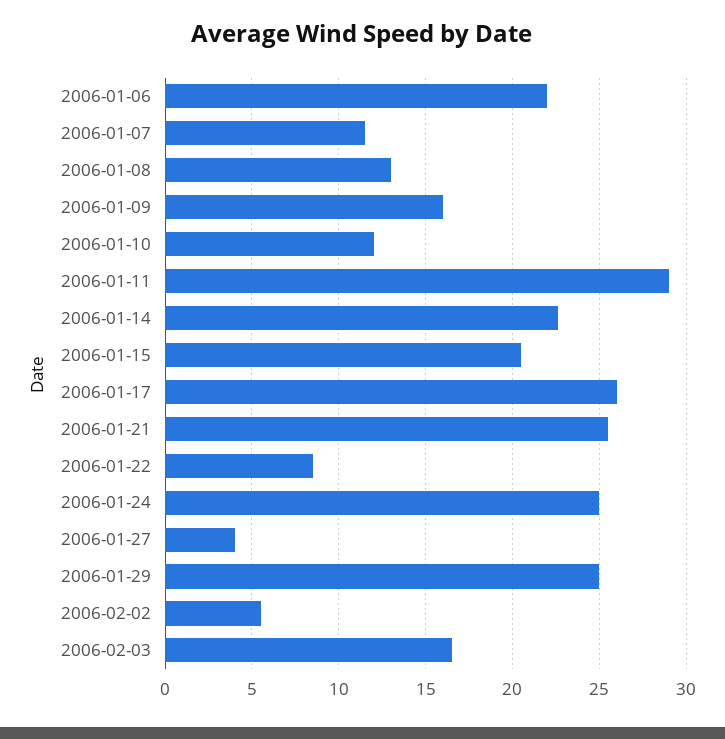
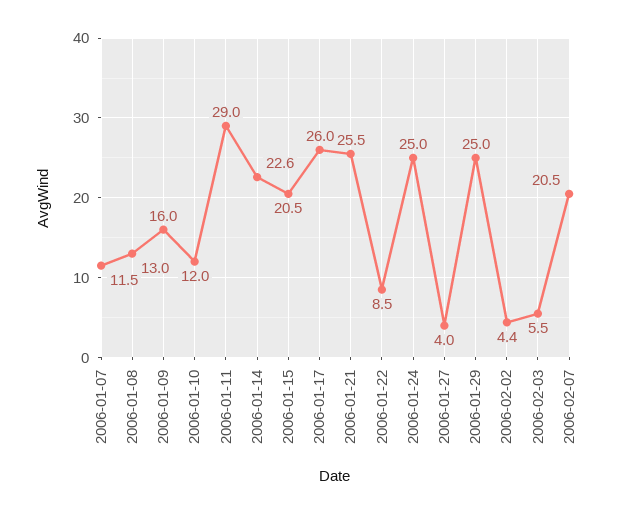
2006-01-06: 22 -> none
2006-02-02: 5.5 -> 4.4
2006-02-03: 16.5 -> 5.5
2006-02-07: none -> 20.5

